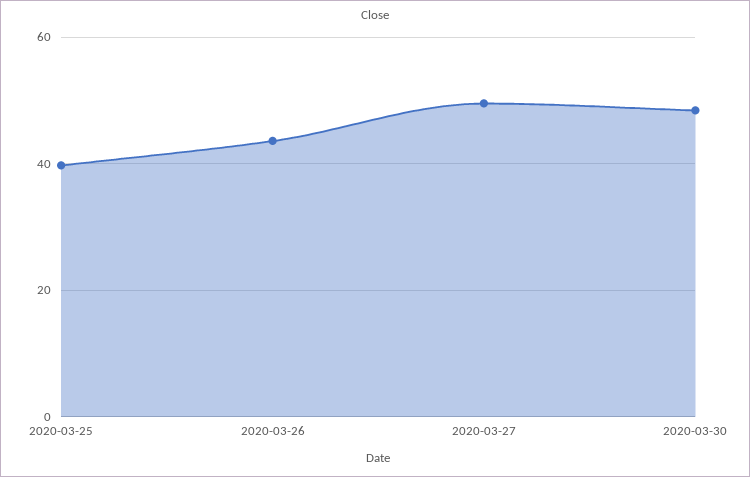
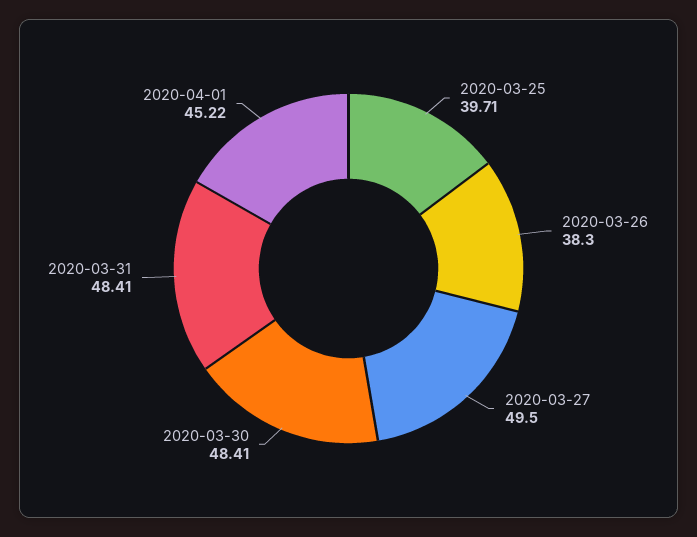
2020-03-26: 44 -> 38.3
2020-03-31: none -> 48.41
2020-04-01: none -> 45.22

